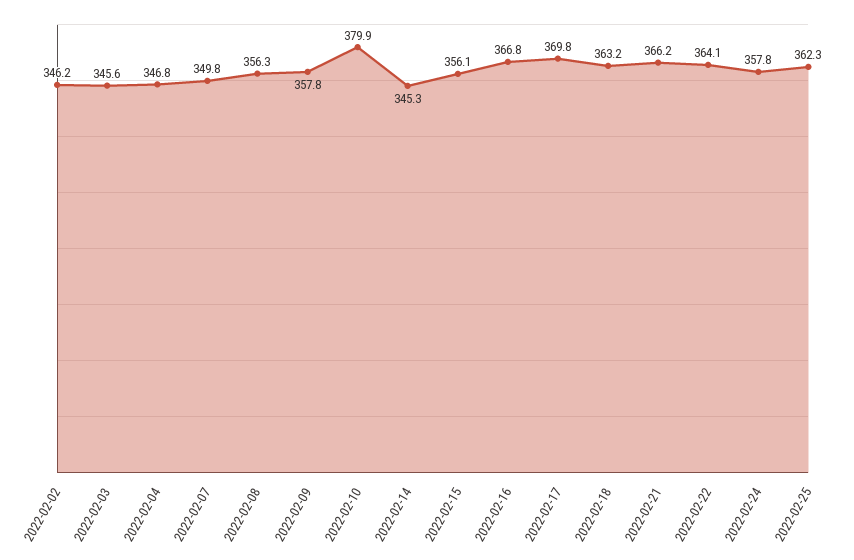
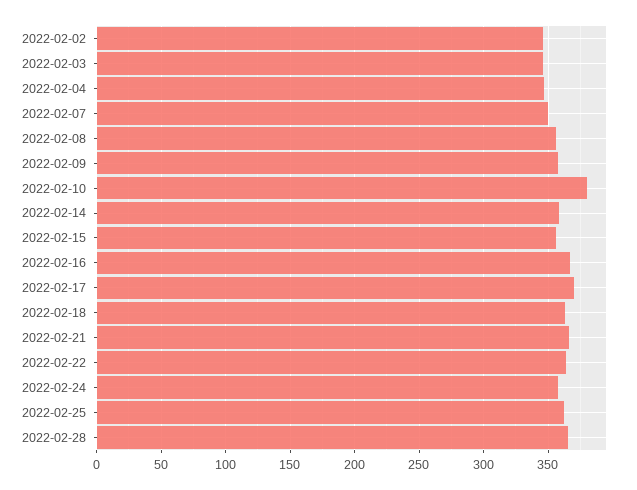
2022-02-14: 345.3 -> 360
2022-02-28: none -> 365

